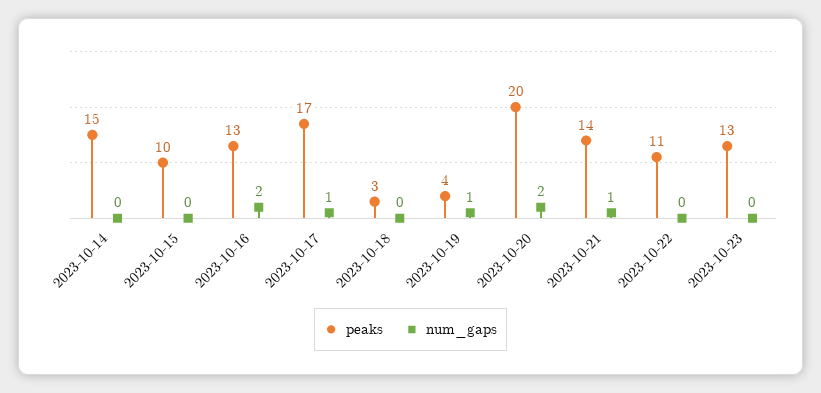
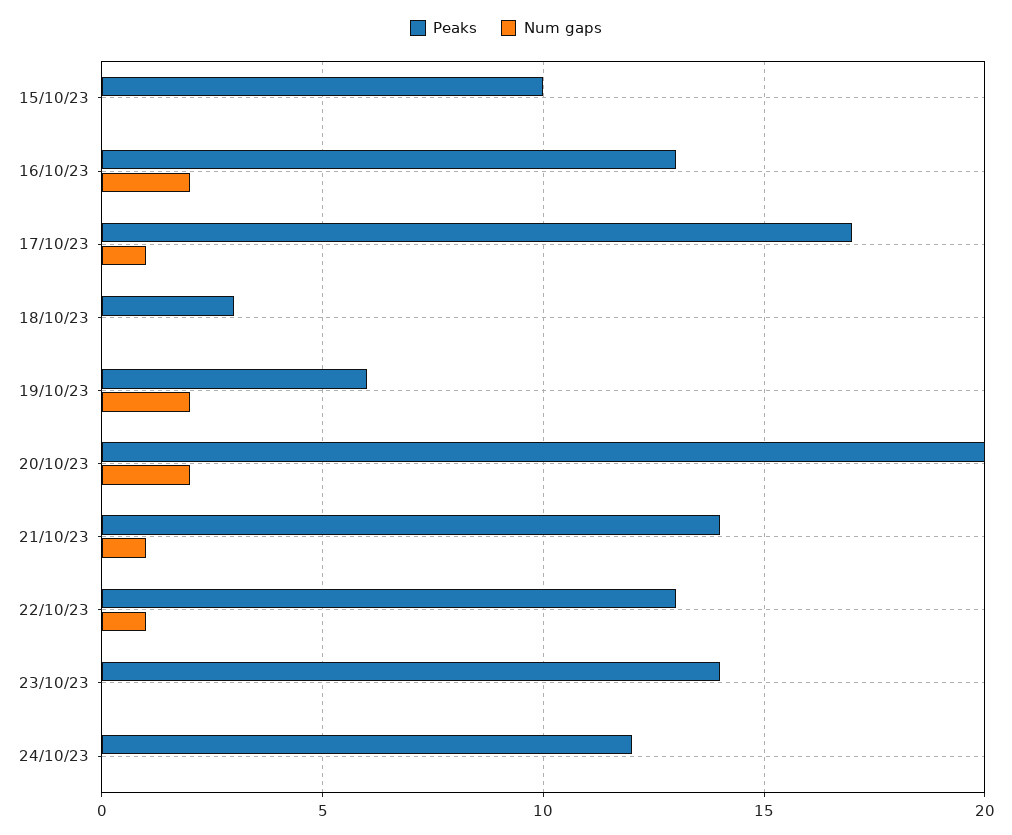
peaks, 2023-10-14: 15 -> none
num_gaps, 2023-10-14: 0 -> none
peaks, 2023-10-19: 4 -> 6
num_gaps, 2023-10-19: 1 -> 2
peaks, 2023-10-22: 11 -> 13
num_gaps, 2023-10-22: 0 -> 1
peaks, 2023-10-23: 13 -> 14
peaks, 24/10/23: none -> 12
num_gaps, 24/10/23: none -> 0

